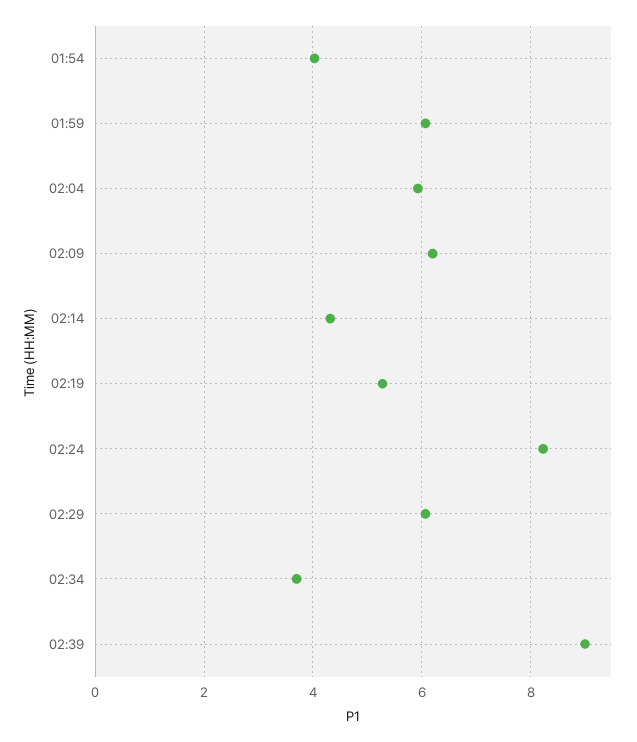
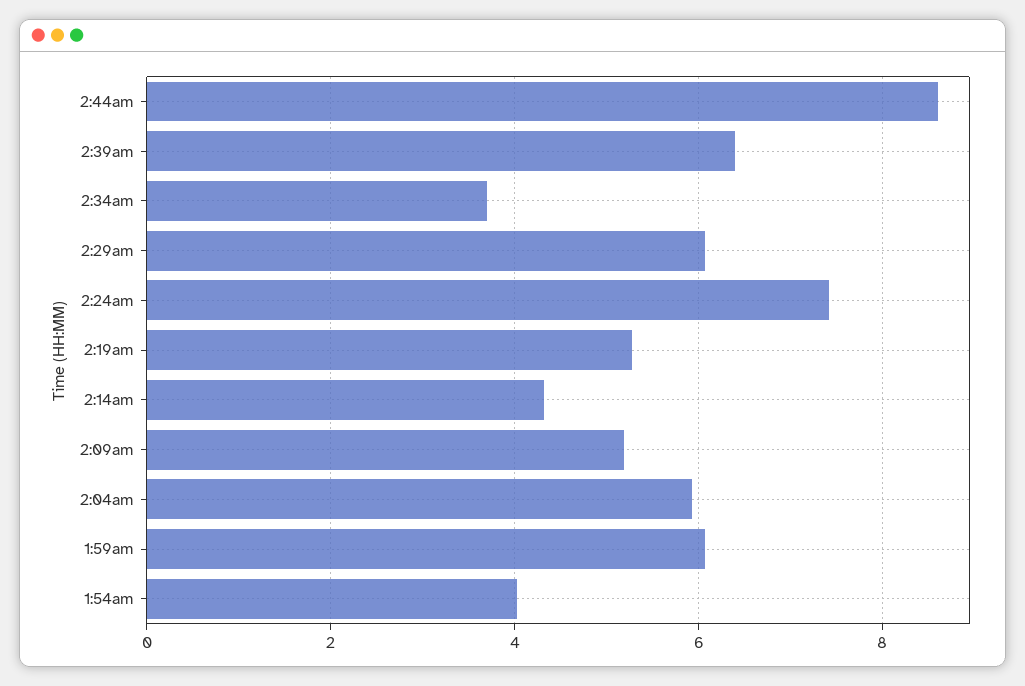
02:09: 6.2 -> 5.2
02:24: 8.2 -> 7.4
02:39: 9 -> 6.4
2:44am: none -> 8.6

